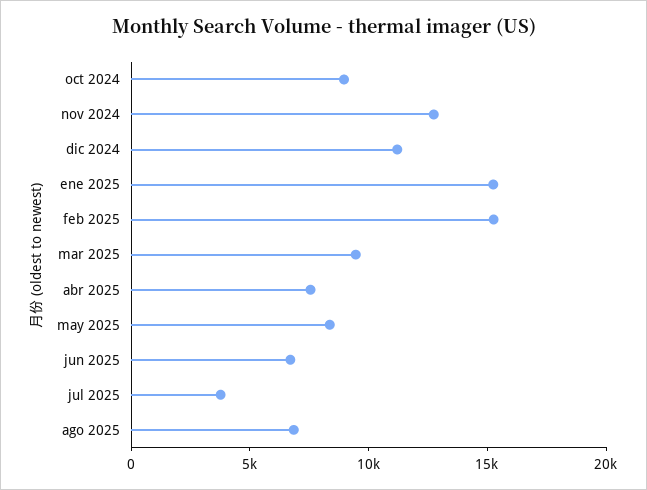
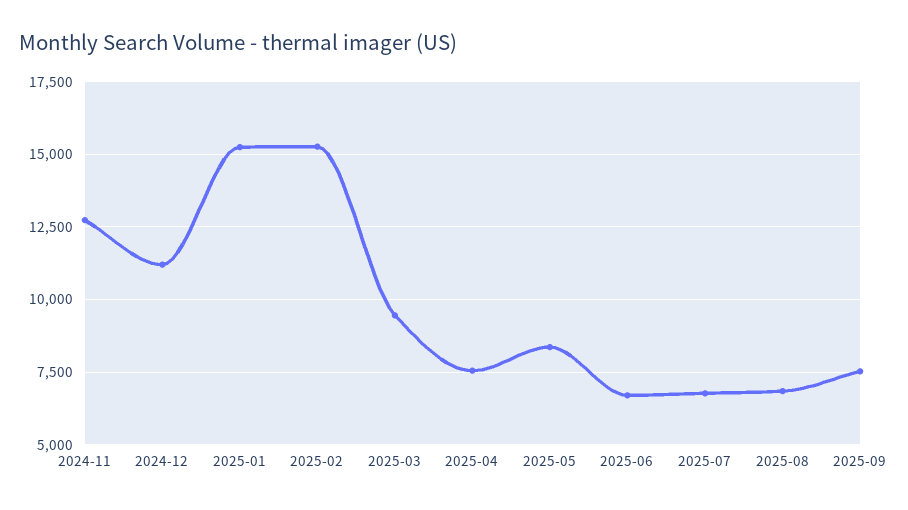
oct 2024: 9000 -> none
jul 2025: 4000 -> 6750
2025-09: none -> 7500

